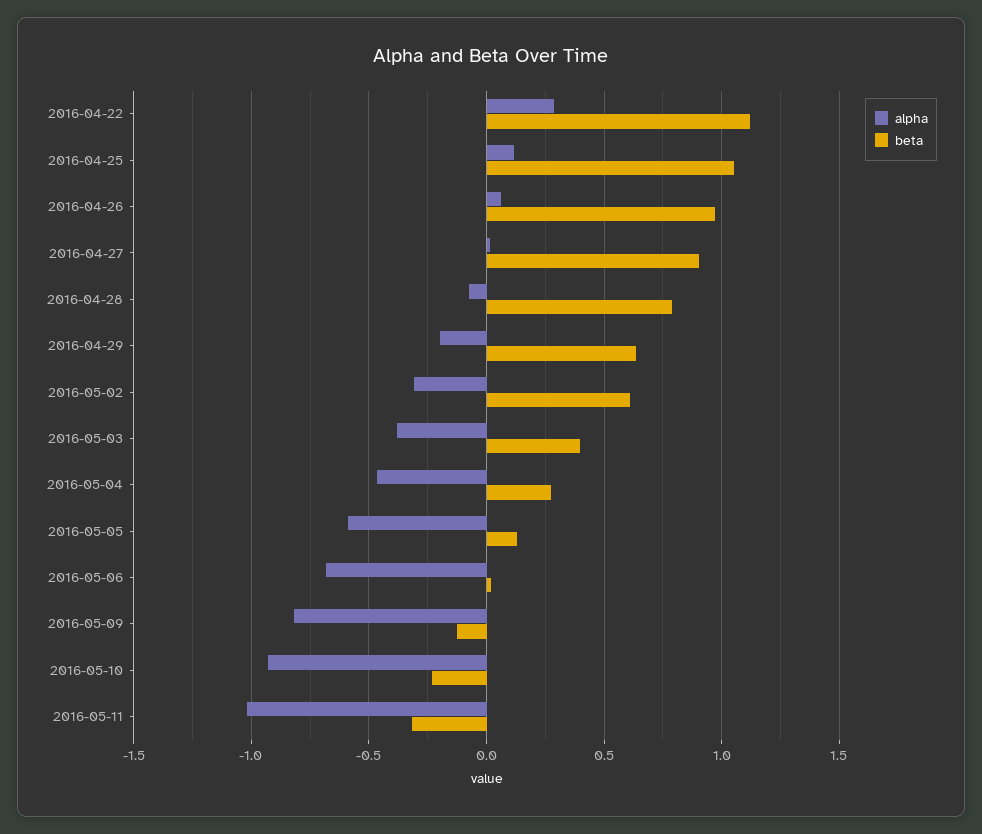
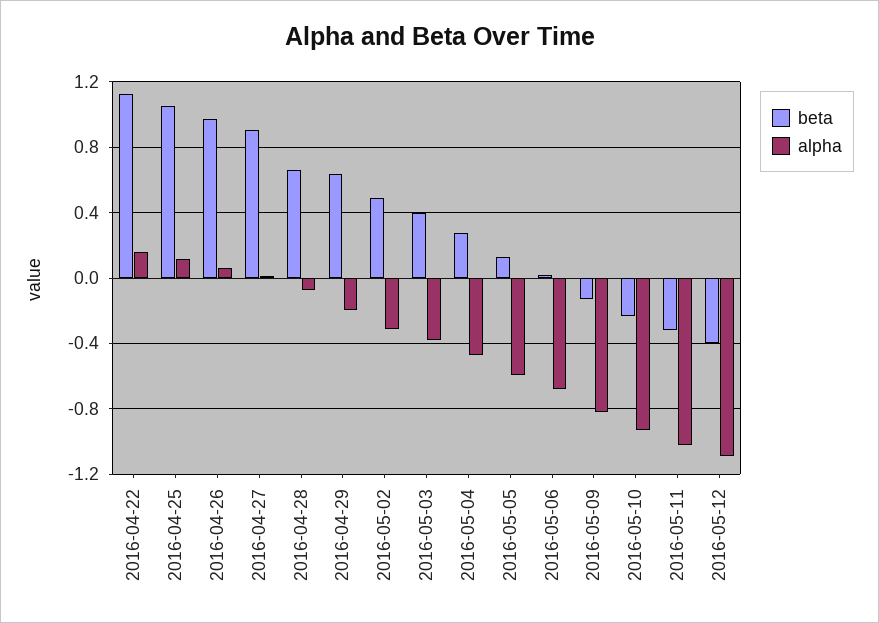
alpha, 2016-04-22: 0.3 -> 0.15
beta, 2016-04-28: 0.8 -> 0.65
beta, 2016-05-02: 0.6 -> 0.5
beta, 2016-05-12: none -> -0.4
alpha, 2016-05-12: none -> -1.1

